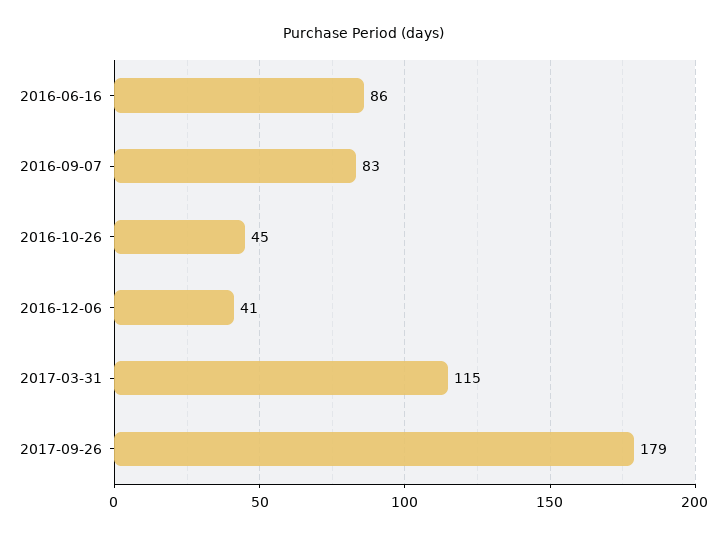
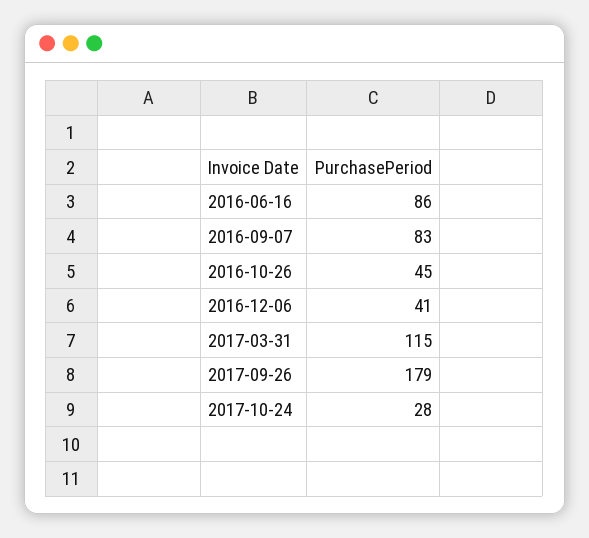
2017-10-24: none -> 28

